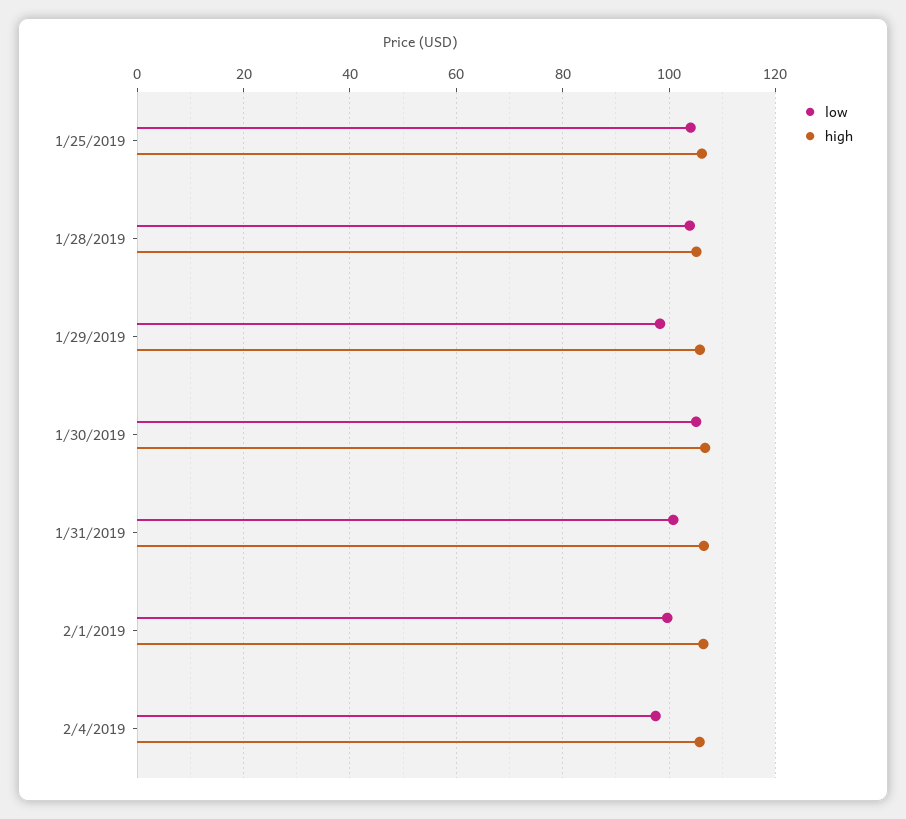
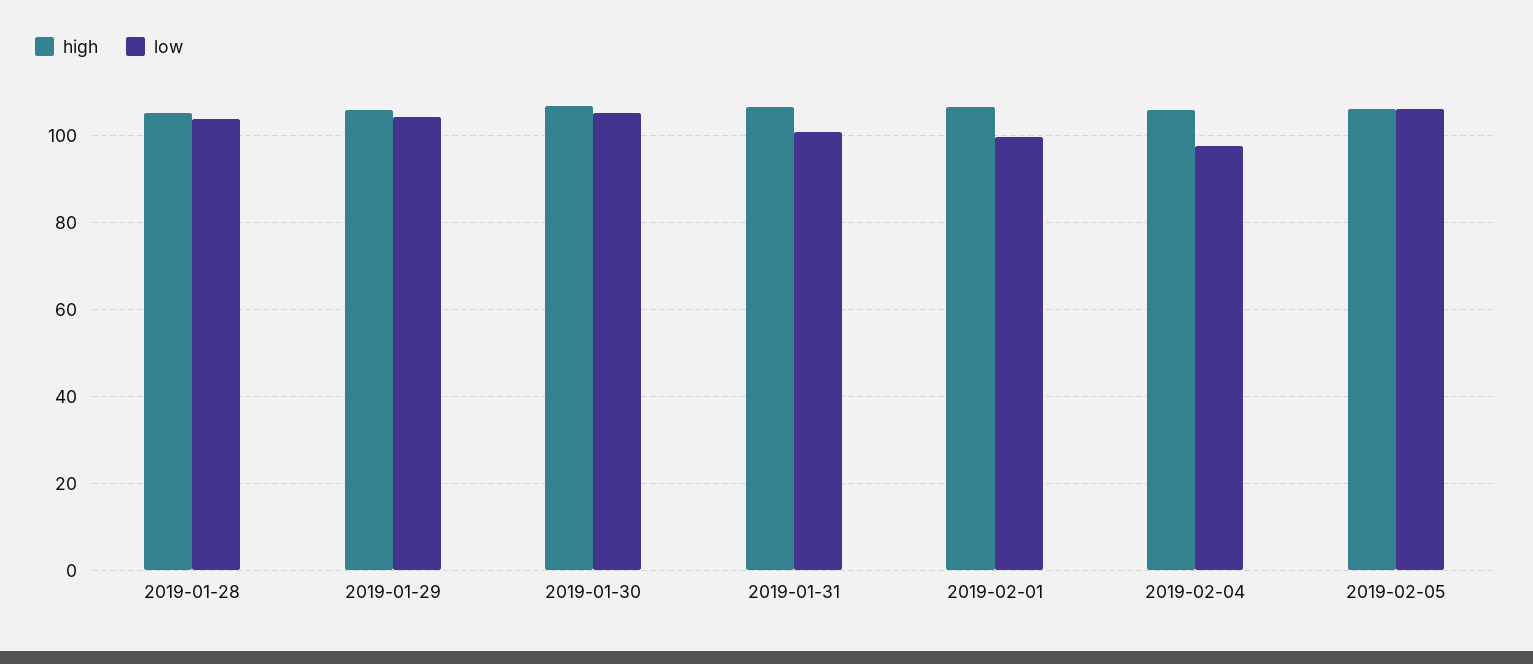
low, 1/25/2019: 104 -> none
high, 1/25/2019: 106 -> none
low, 1/29/2019: 98 -> 104
high, 2019-02-05: none -> 106
low, 2019-02-05: none -> 106

